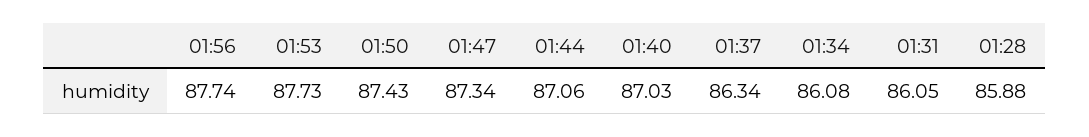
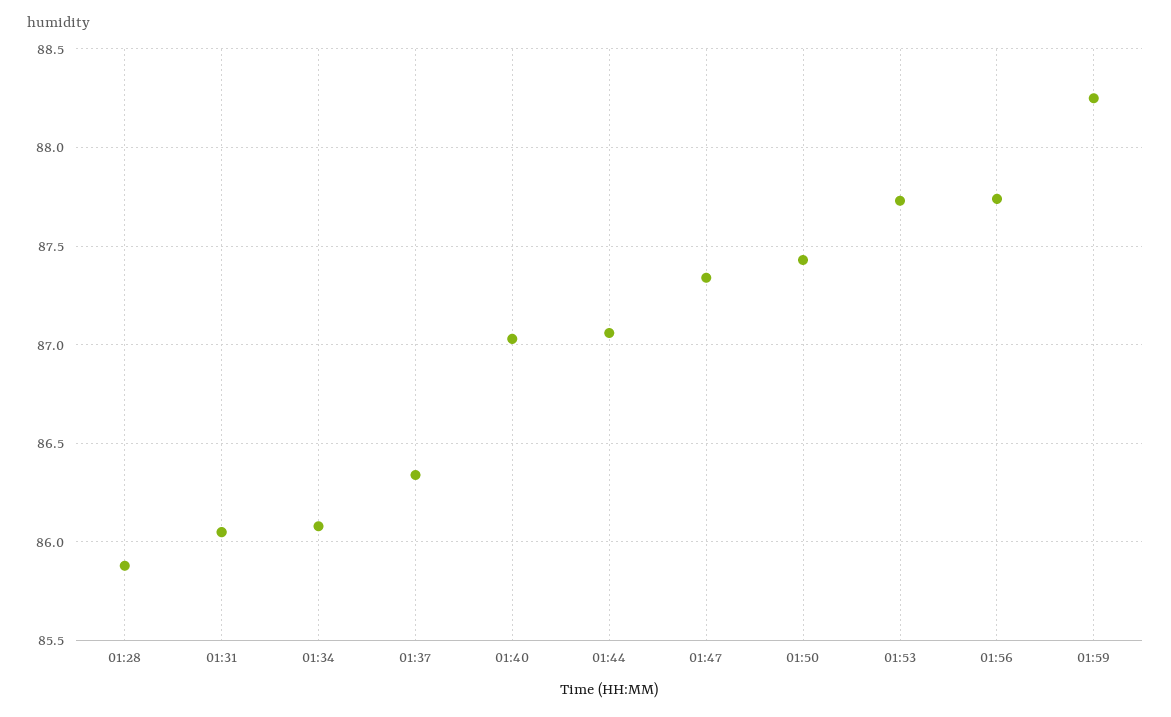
01:59: none -> 88.25

